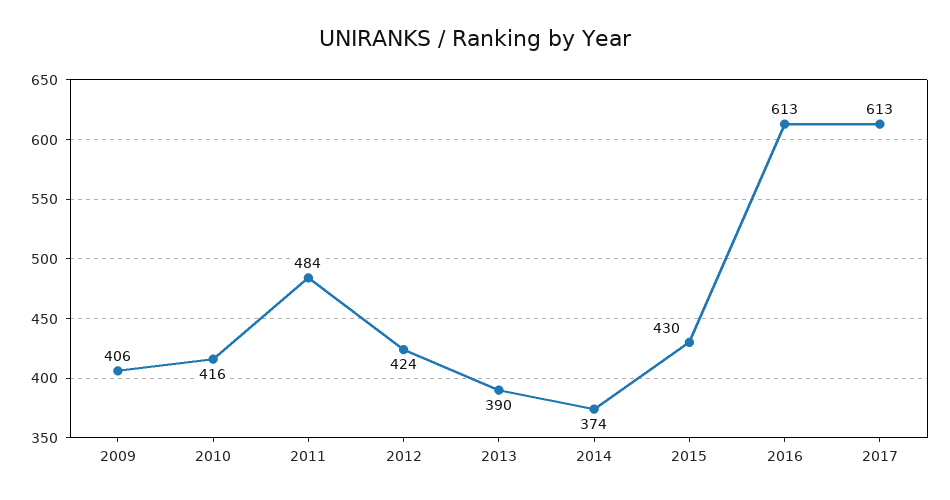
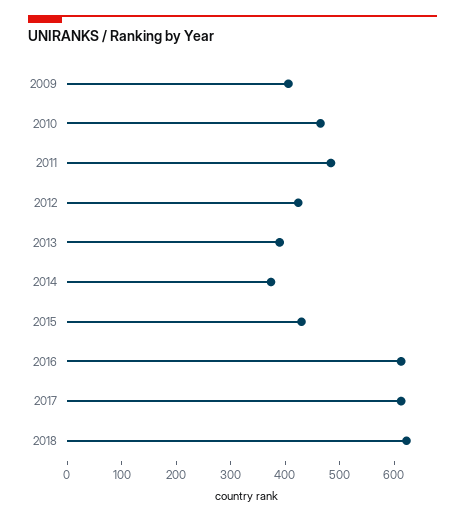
2010: 416 -> 460
2018: none -> 620

